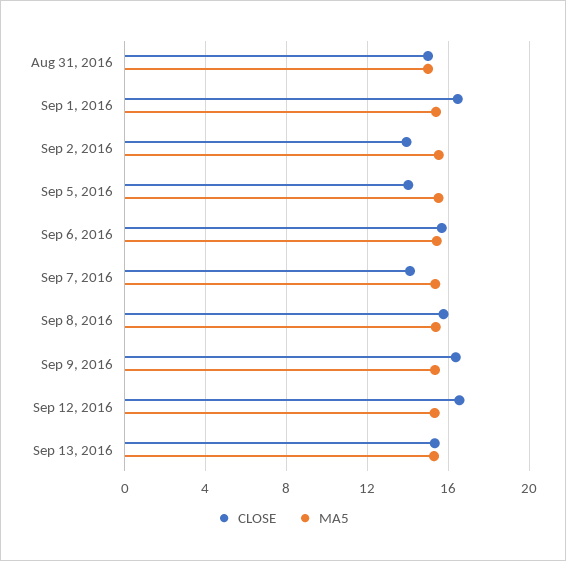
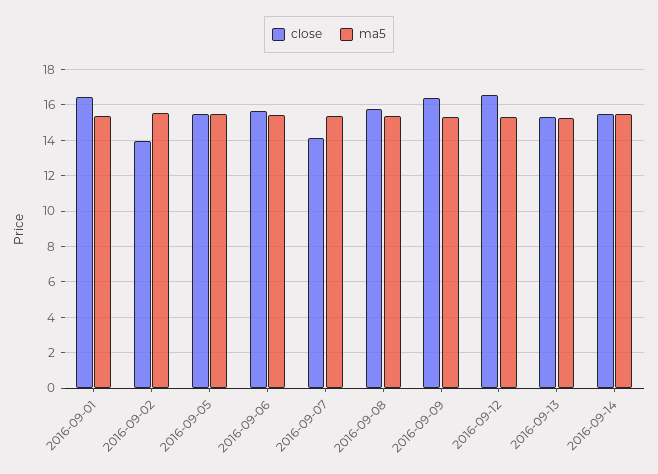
CLOSE, Aug 31, 2016: 15 -> none
MA5, Aug 31, 2016: 15 -> none
CLOSE, Sep 5, 2016: 14 -> 15.5
CLOSE, 2016-09-14: none -> 15.5
MA5, 2016-09-14: none -> 15.5

